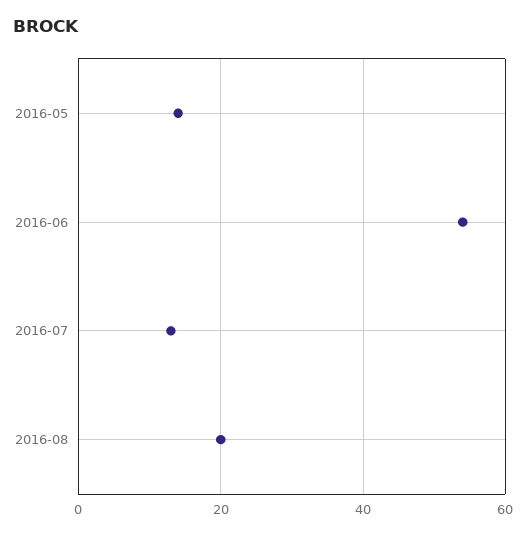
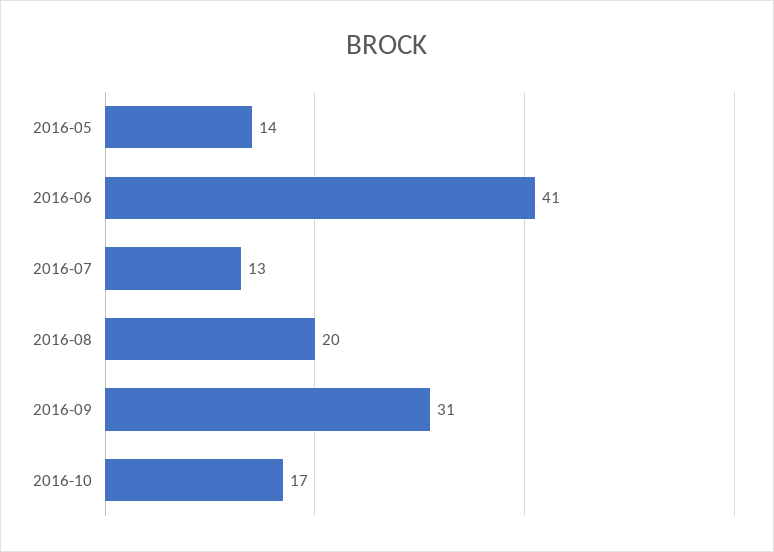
2016-06: 55 -> 41
2016-09: none -> 31
2016-10: none -> 17

